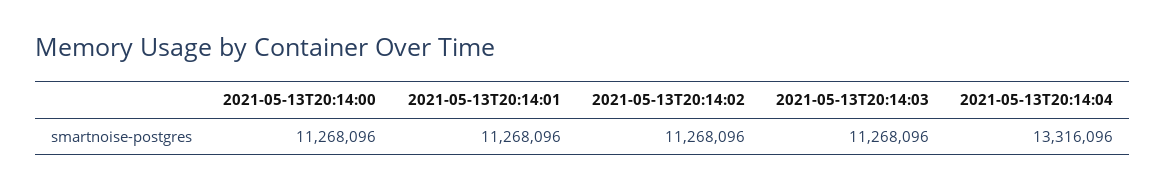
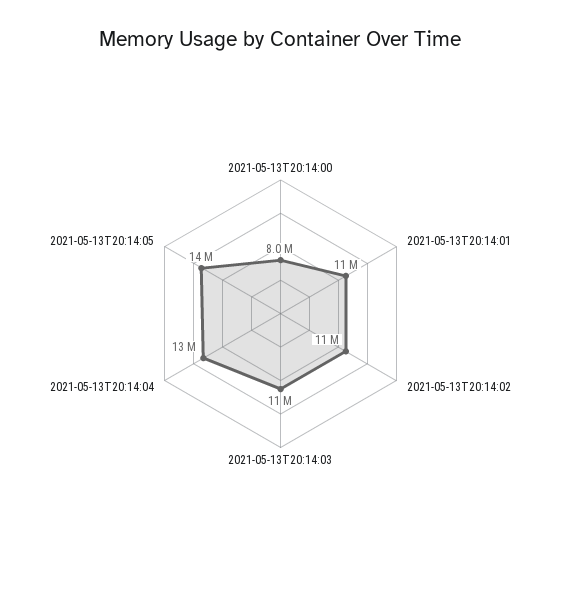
2021-05-13T20:14:00: 11268096 -> 8000000
2021-05-13T20:14:05: none -> 14000000

